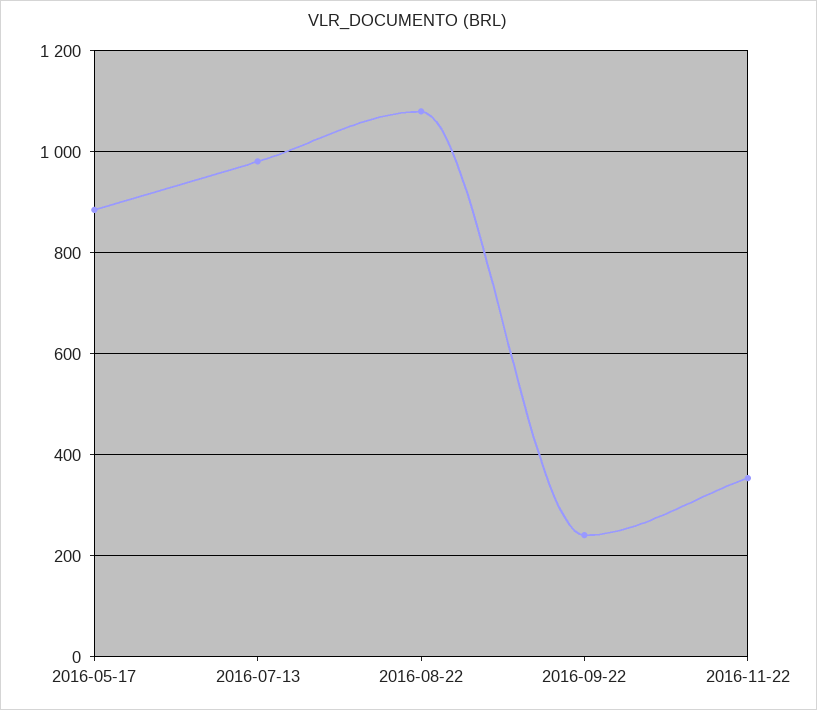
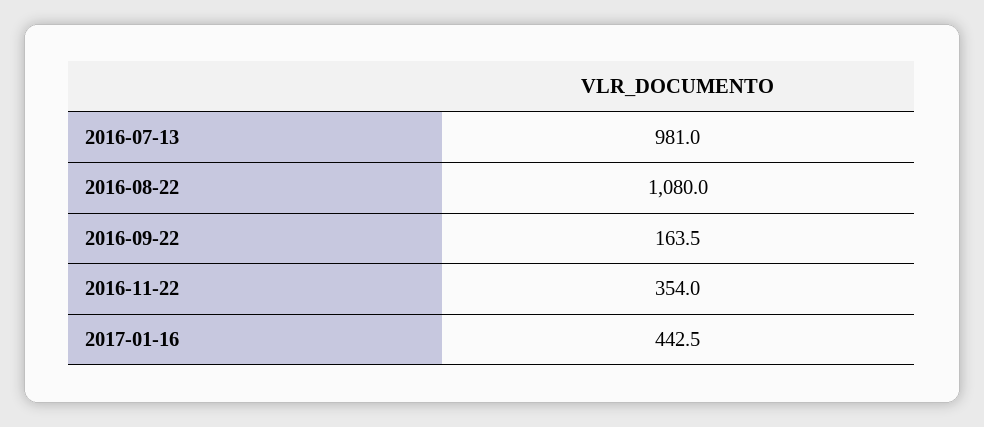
2016-05-17: 880 -> none
2016-09-22: 240 -> 163.5
2017-01-16: none -> 442.5

